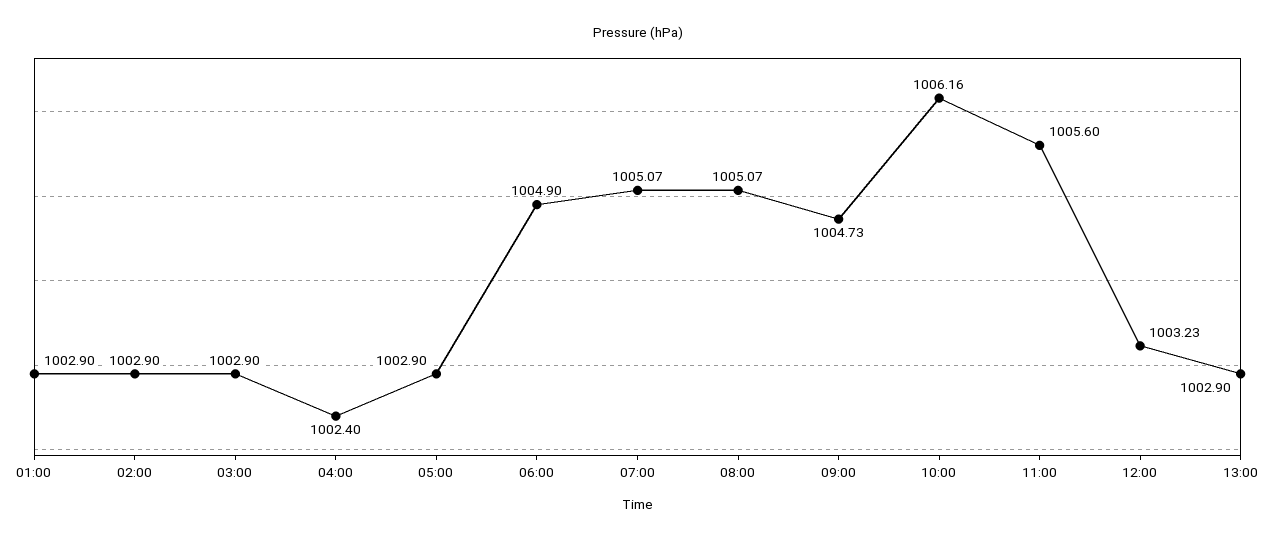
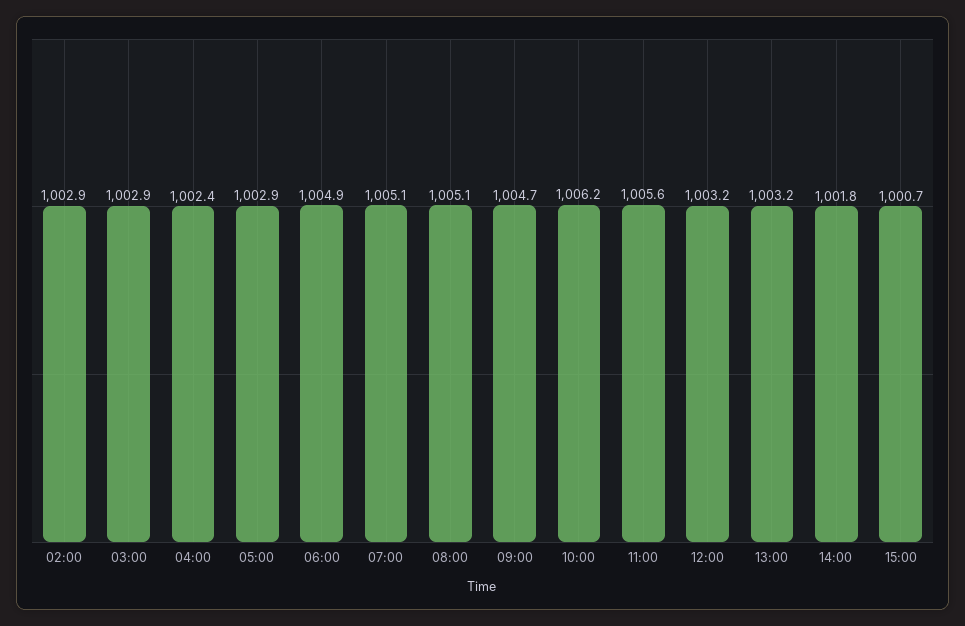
01:00: 1002.9 -> none
13:00: 1002.9 -> 1003.2
14:00: none -> 1001.8
15:00: none -> 1000.7

